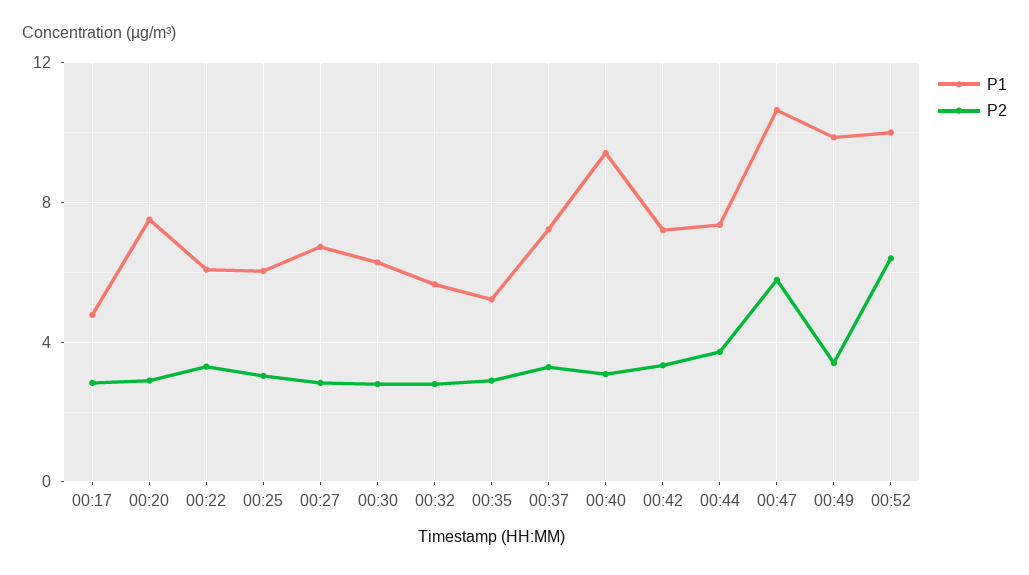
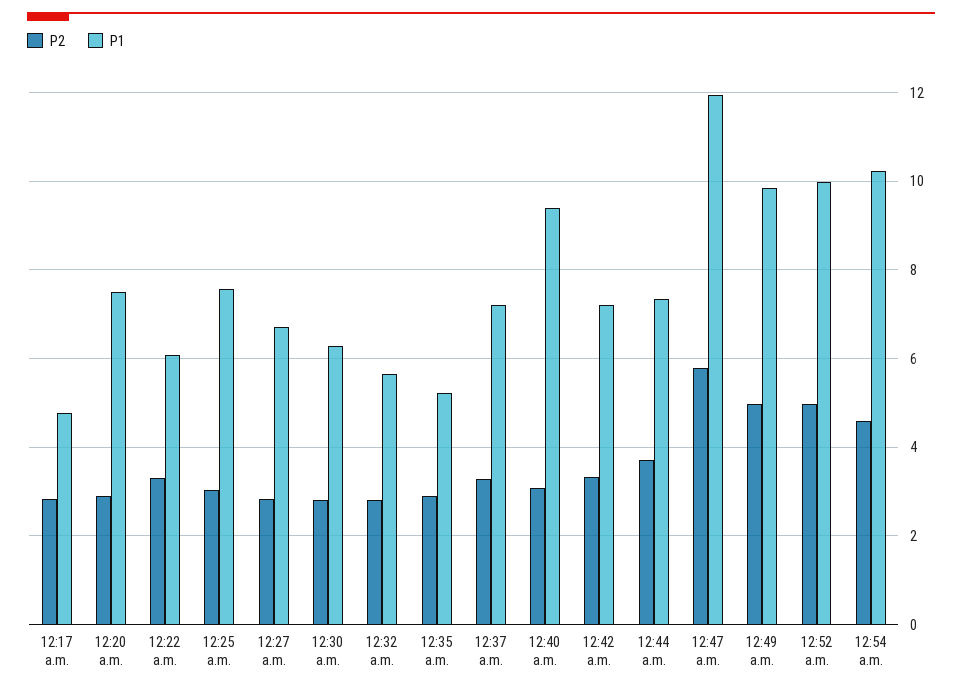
P1, 00:25: 6 -> 7.6
P1, 00:47: 10.5 -> 12
P2, 00:49: 3.5 -> 5
P2, 00:52: 6.5 -> 5
P2, 12:54 a.m.: none -> 4.6
P1, 12:54 a.m.: none -> 10.2

